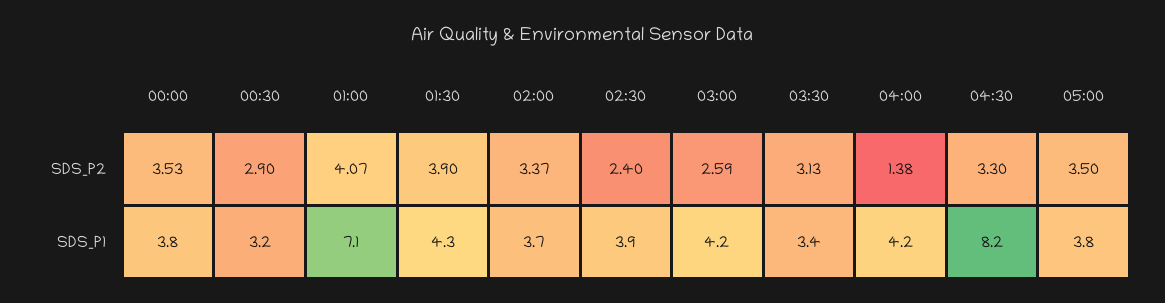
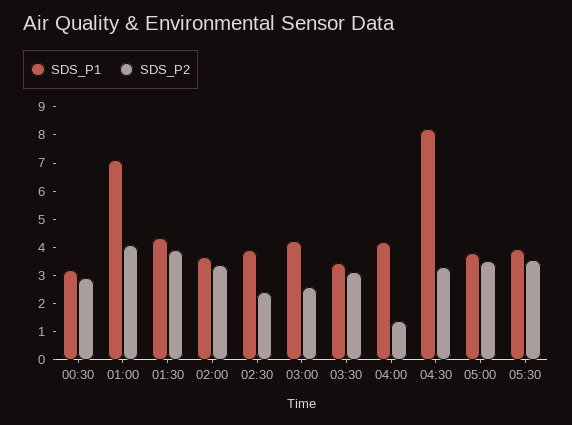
SDS_P2, 00:00: 3.53 -> none
SDS_P1, 00:00: 3.8 -> none
SDS_P1, 05:30: none -> 4
SDS_P2, 05:30: none -> 3.5

